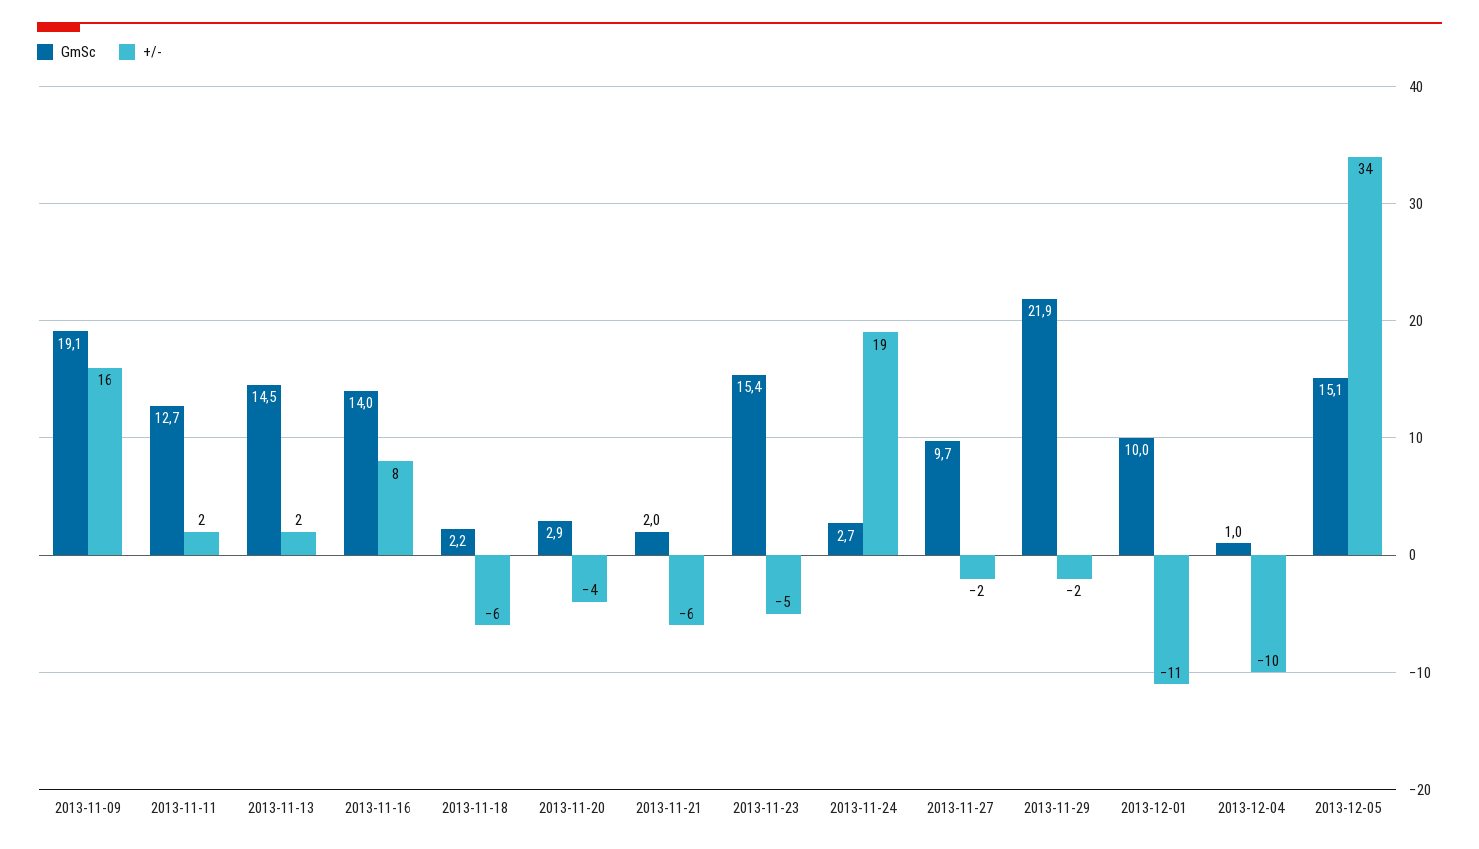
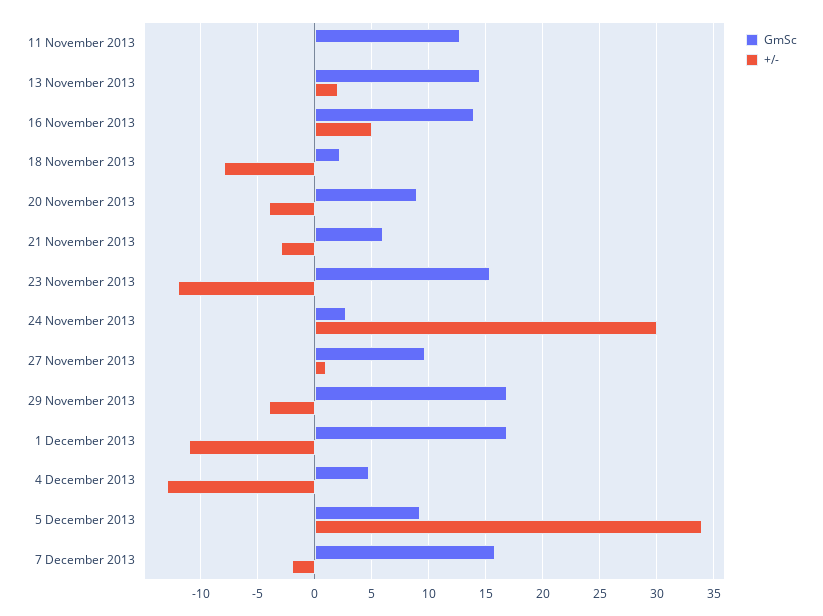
GmSc, 2013-11-09: 19.1 -> none
+/-, 2013-11-09: 16 -> none
+/-, 2013-11-11: 2 -> 0
+/-, 2013-11-16: 8 -> 5
+/-, 2013-11-18: -6 -> -8
GmSc, 2013-11-20: 2.9 -> 9
GmSc, 2013-11-21: 2 -> 6
+/-, 2013-11-21: -6 -> -3
+/-, 2013-11-23: -5 -> -12
+/-, 2013-11-24: 19 -> 30
+/-, 2013-11-27: -2 -> 1
GmSc, 2013-11-29: 21.9 -> 17
+/-, 2013-11-29: -2 -> -4
GmSc, 2013-12-01: 10 -> 17
GmSc, 2013-12-04: 1 -> 5
+/-, 2013-12-04: -10 -> -13
GmSc, 2013-12-05: 15.1 -> 9
GmSc, 7 December 2013: none -> 16
+/-, 7 December 2013: none -> -2

